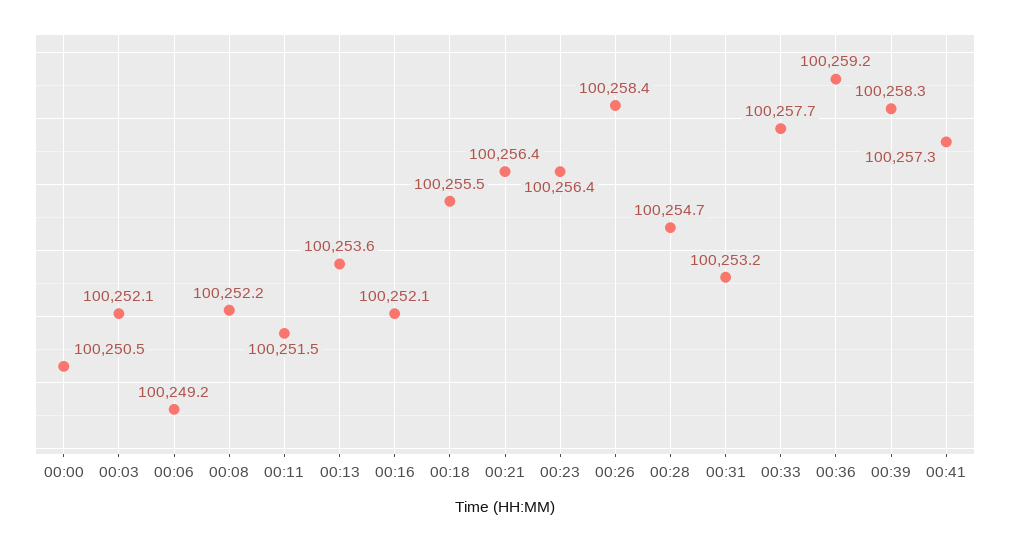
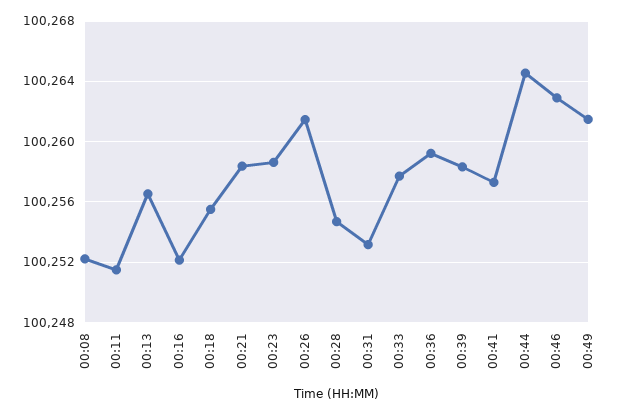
00:00: 100250.5 -> none
00:03: 100252.1 -> none
00:06: 100249.2 -> none
00:13: 100253.6 -> 100256.5
00:21: 100256.4 -> 100258.5
00:23: 100256.4 -> 100258.5
00:26: 100258.4 -> 100261.5
00:44: none -> 100264.5
00:46: none -> 100263
00:49: none -> 100261.5

